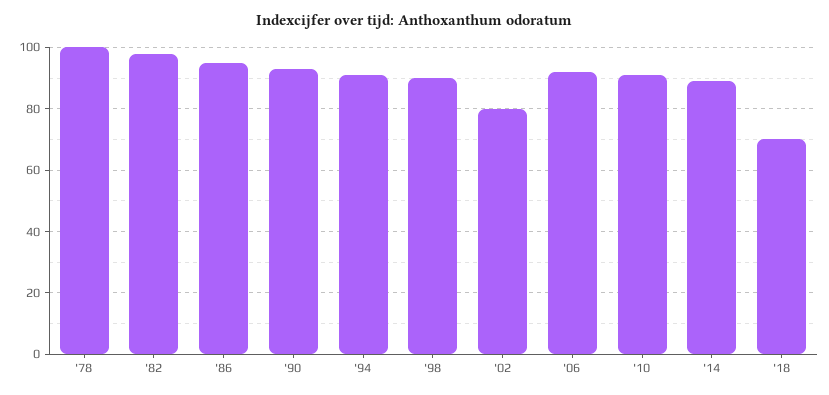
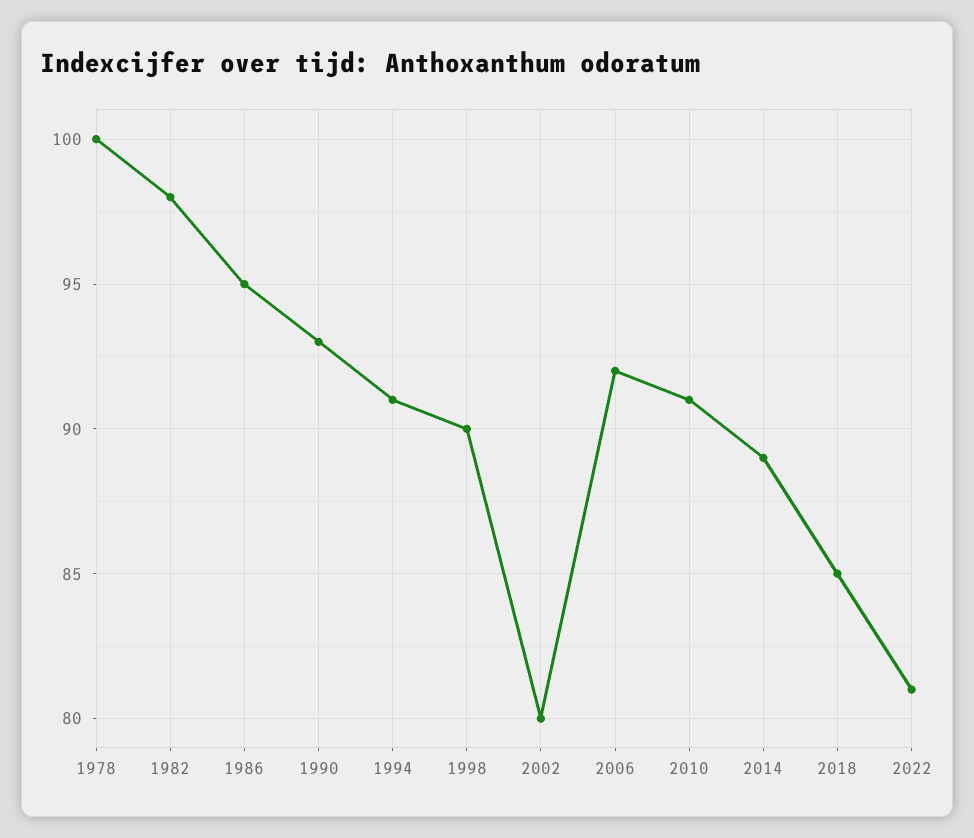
'18: 70 -> 85
2022: none -> 81

